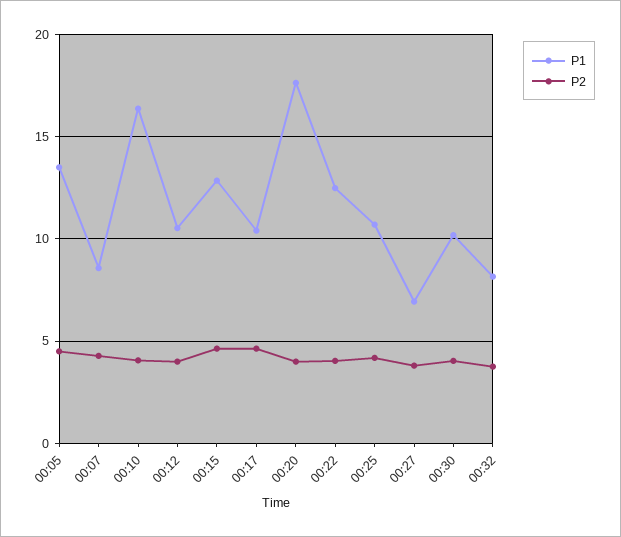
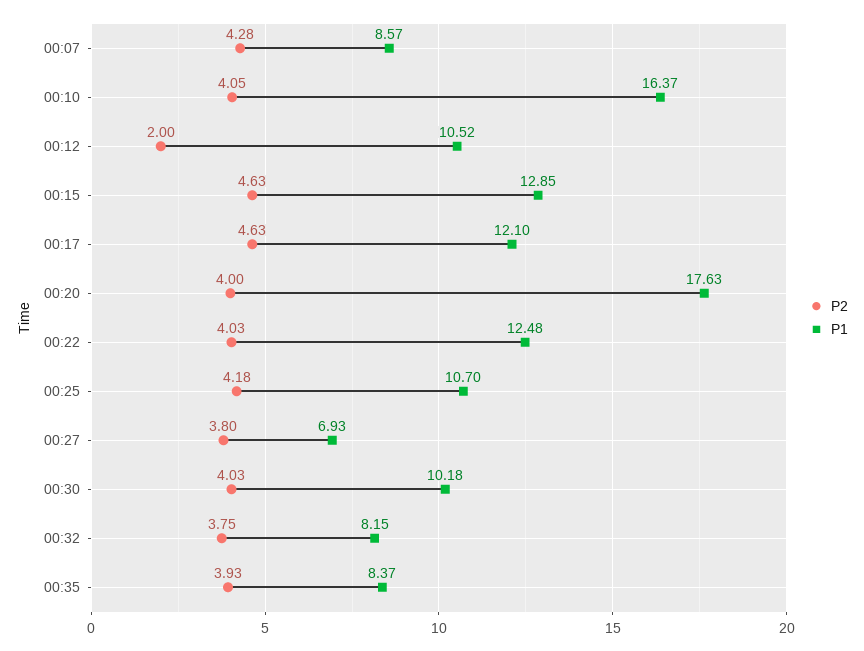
P1, 00:05: 13.5 -> none
P2, 00:05: 4.5 -> none
P2, 00:12: 4 -> 2
P1, 00:17: 10.5 -> 12.1
P2, 00:35: none -> 3.93
P1, 00:35: none -> 8.37

